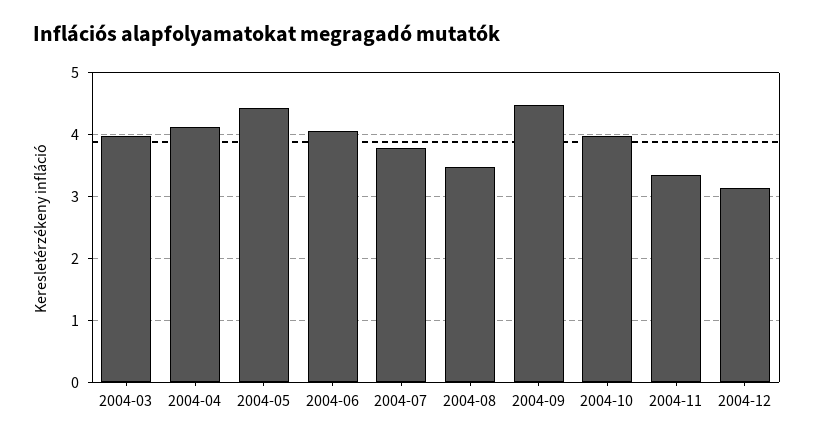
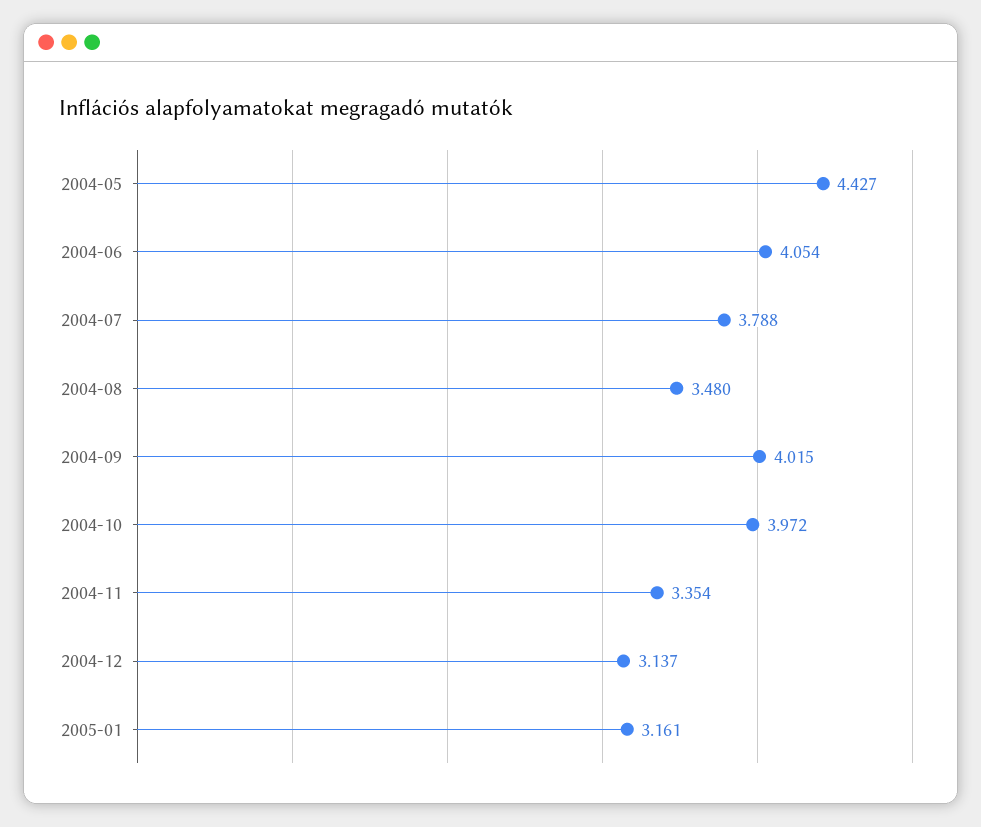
2004-03: 4 -> none
2004-04: 4.1 -> none
2004-09: 4.5 -> 4.015
2005-01: none -> 3.161

